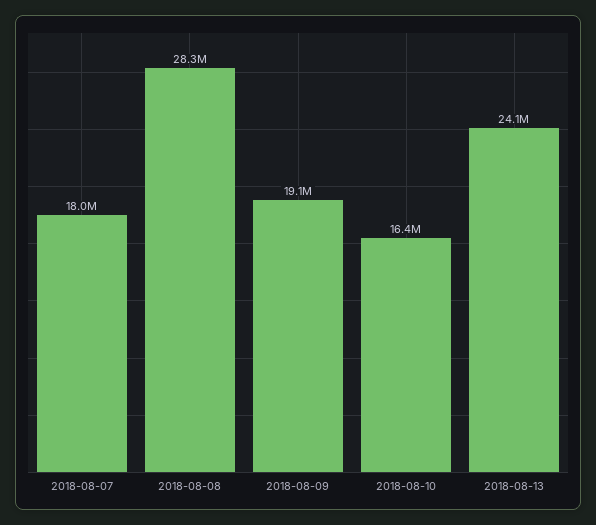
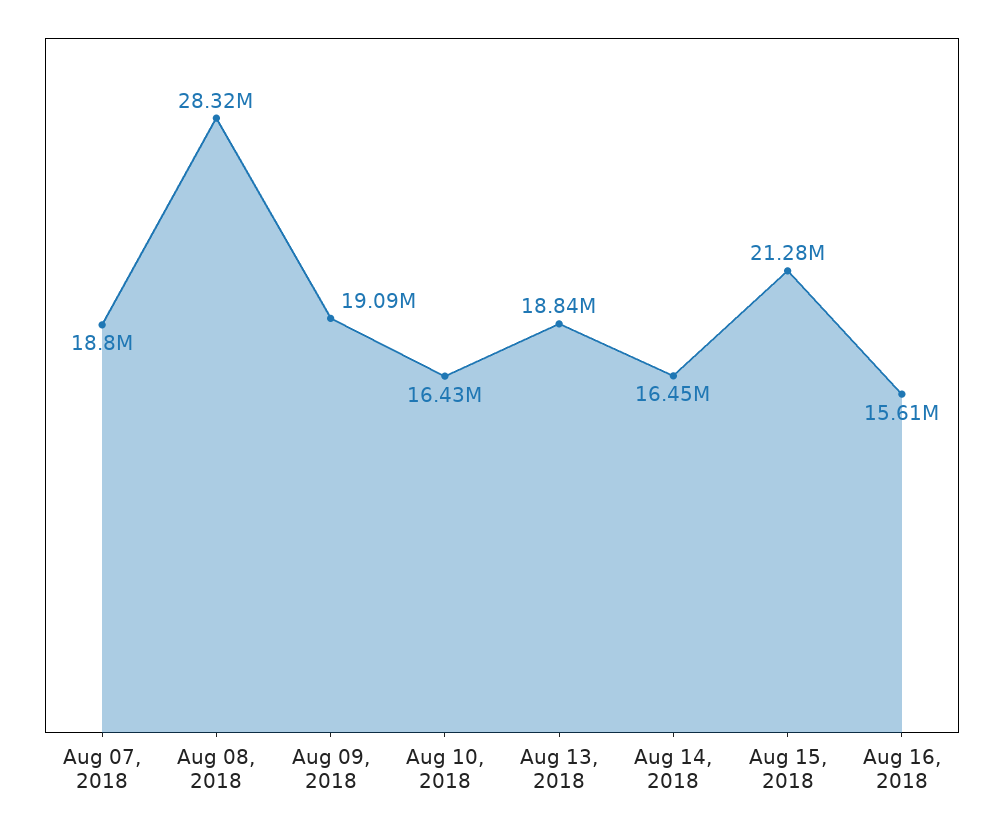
2018-08-07: 18000000 -> 18800000
2018-08-13: 24100000 -> 18840000
Aug 14, 2018: none -> 16450000
Aug 15, 2018: none -> 21280000
Aug 16, 2018: none -> 15610000

